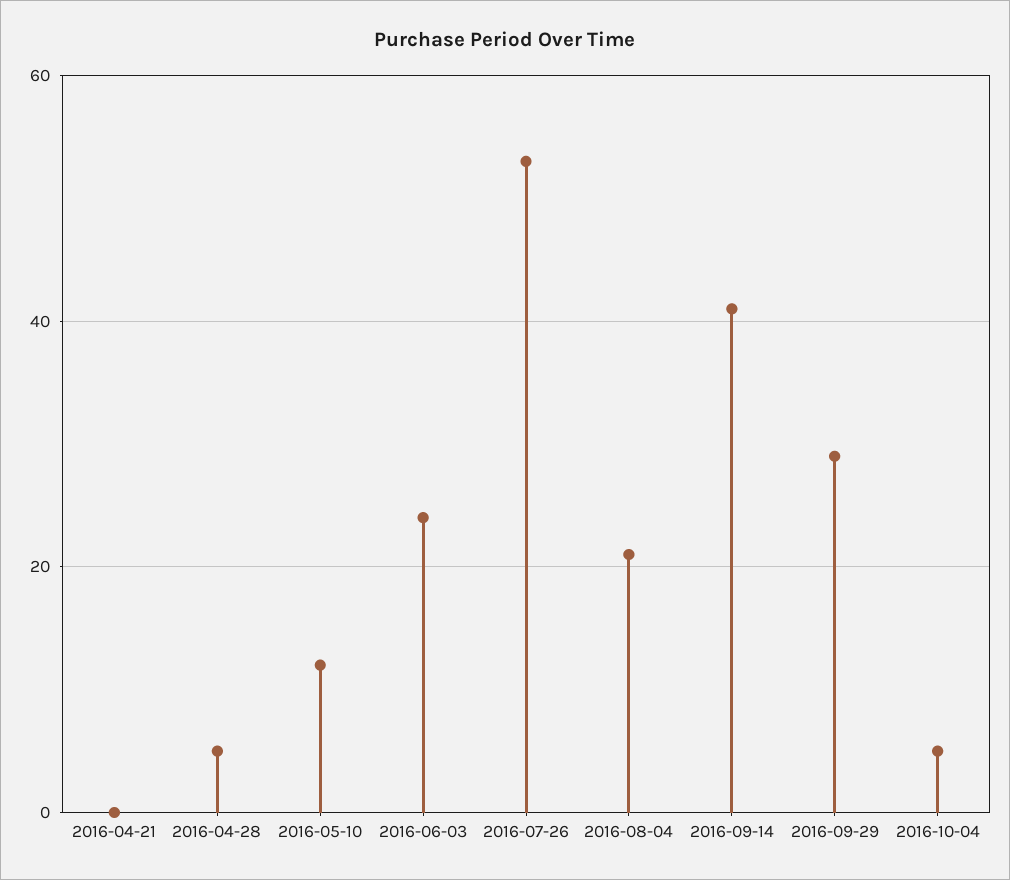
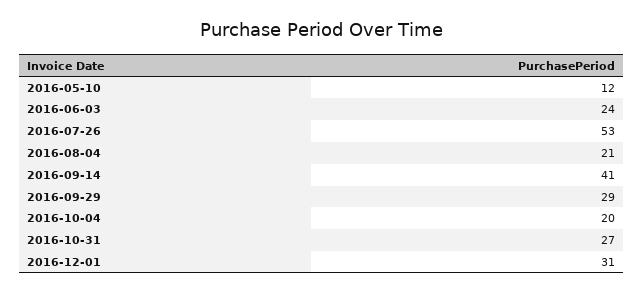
2016-04-21: 0 -> none
2016-04-28: 5 -> none
2016-10-04: 5 -> 20
2016-10-31: none -> 27
2016-12-01: none -> 31

